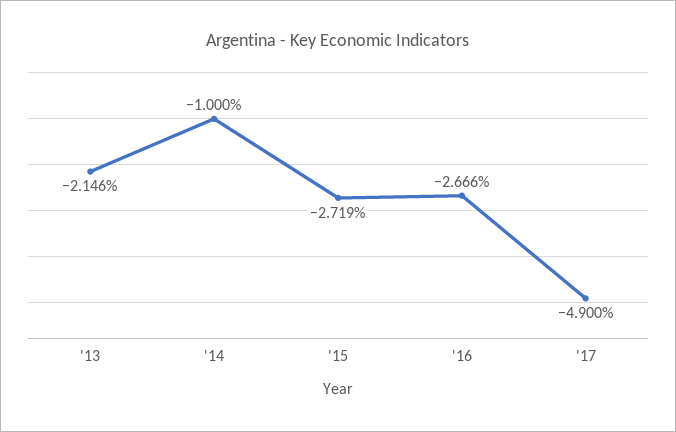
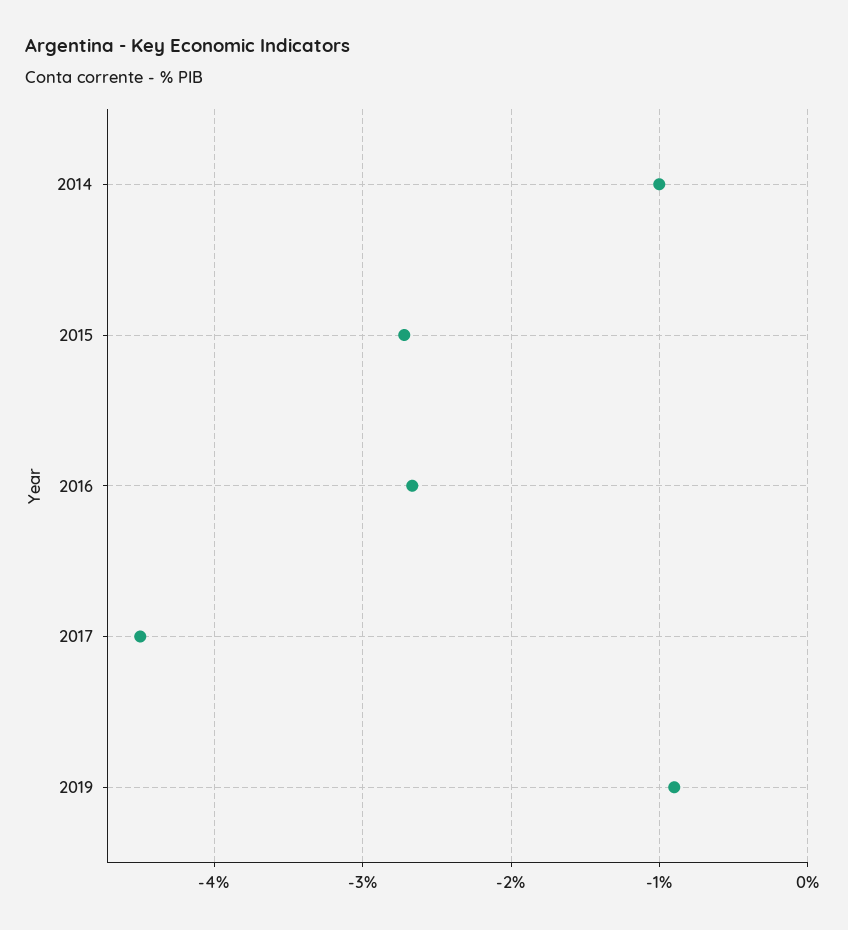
'13: -2.146 -> none
'17: -4.9 -> -4.5
2019: none -> -0.9

